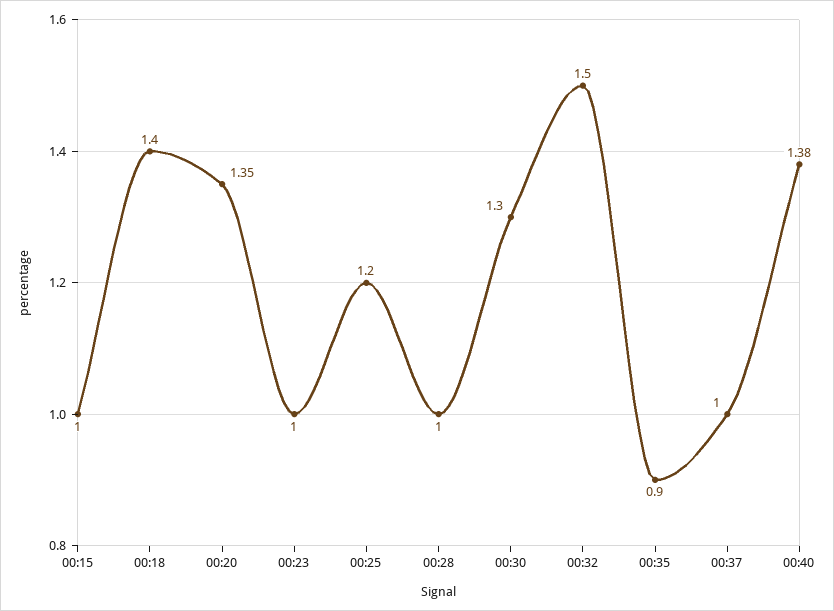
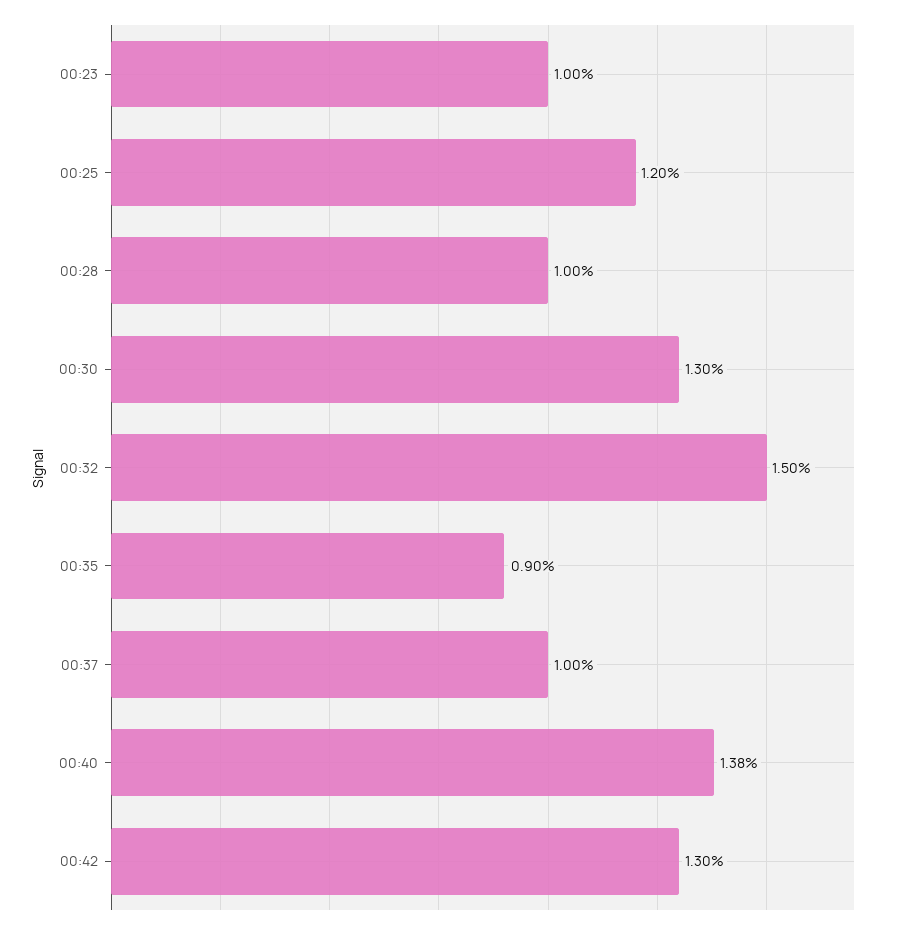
00:15: 1 -> none
00:18: 1.4 -> none
00:20: 1.35 -> none
00:42: none -> 1.3

